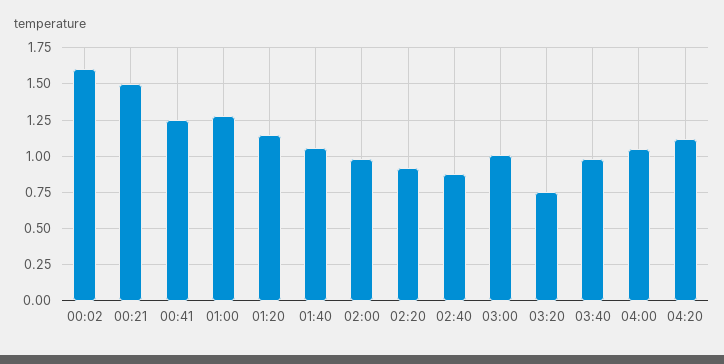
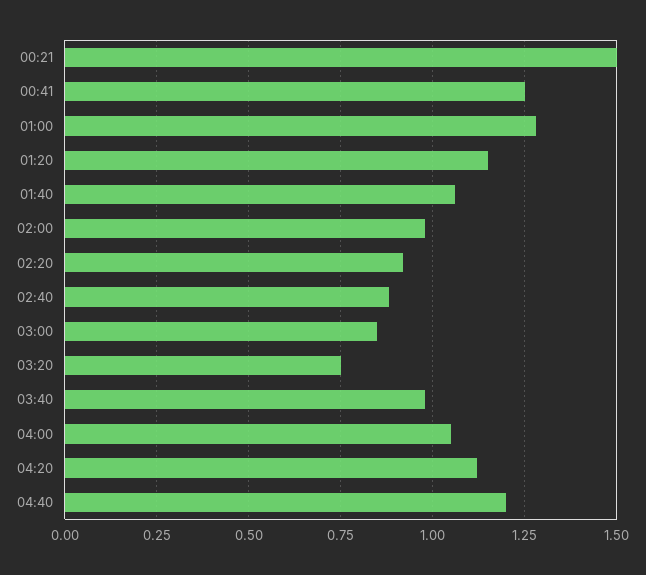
00:02: 1.6 -> none
03:00: 1 -> 0.85
04:40: none -> 1.2

